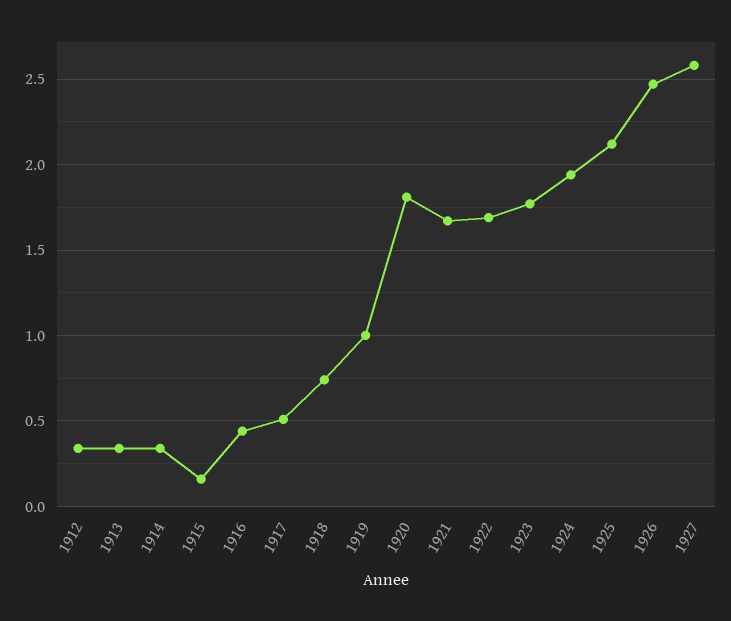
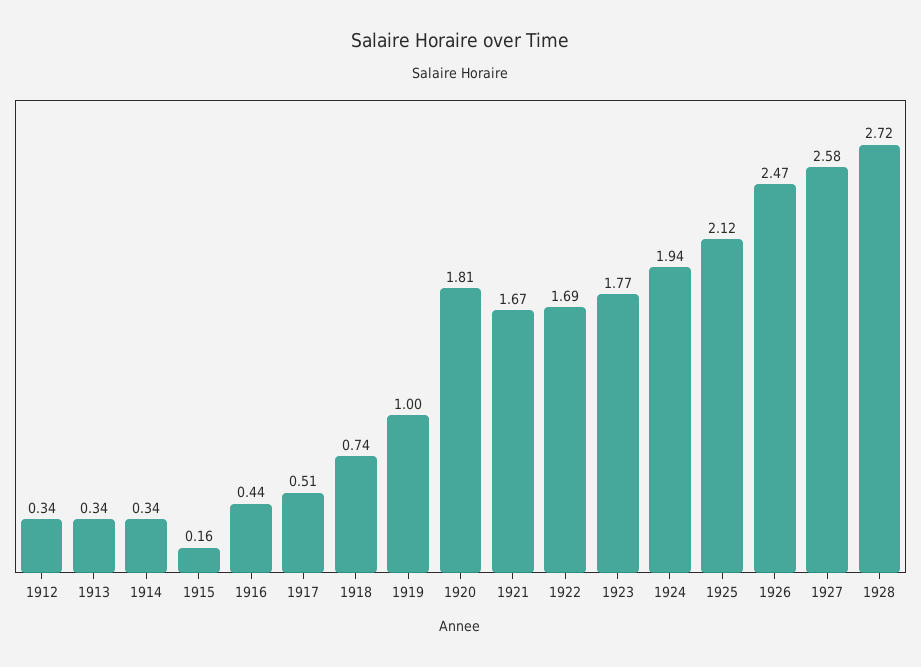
1928: none -> 2.72

